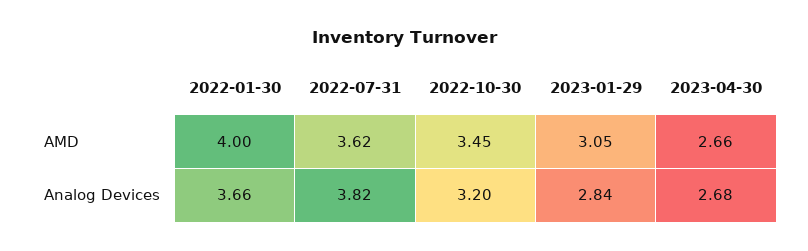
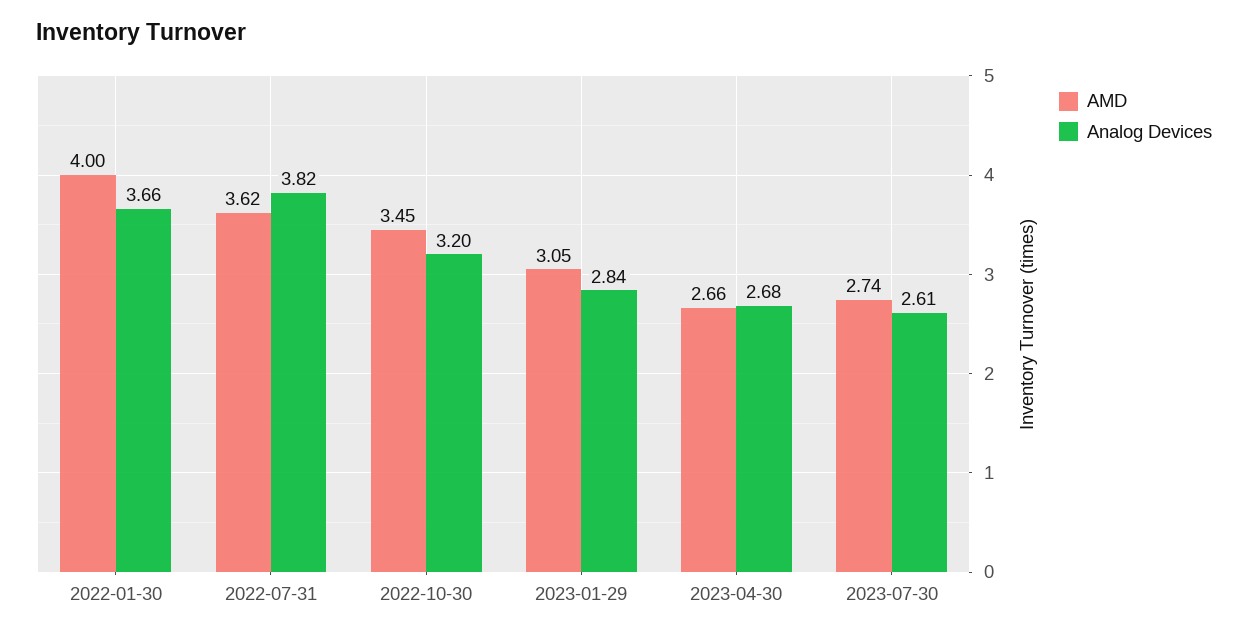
AMD, 2023-07-30: none -> 2.74
Analog Devices, 2023-07-30: none -> 2.61

